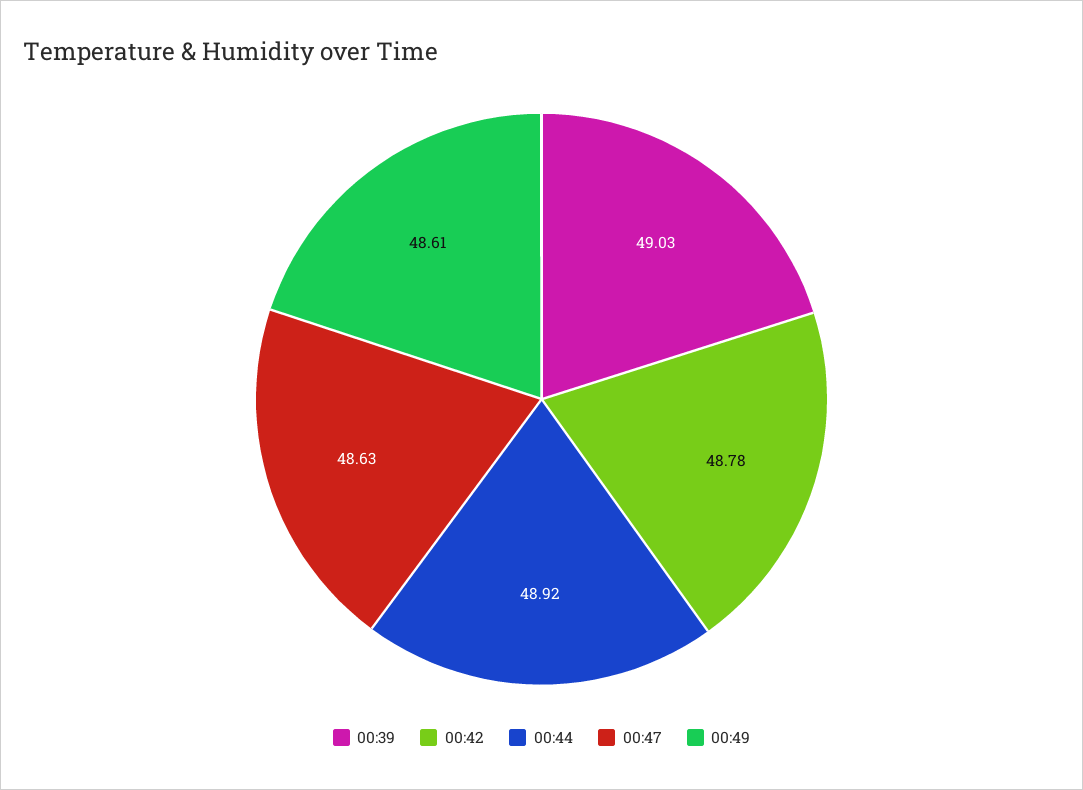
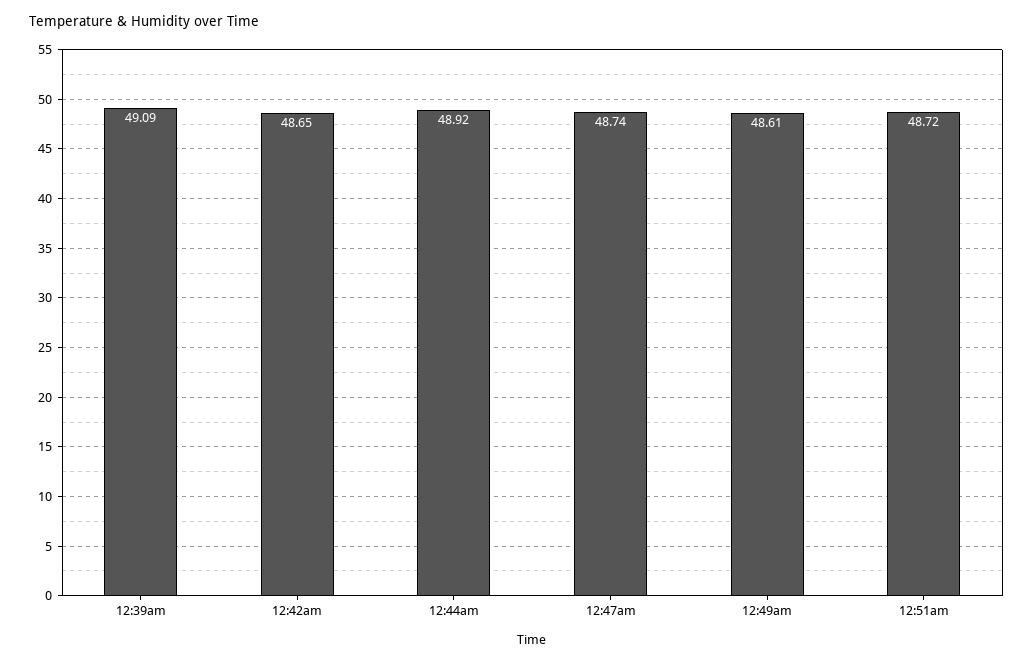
00:39: 49.03 -> 49.09
00:42: 48.78 -> 48.65
00:47: 48.63 -> 48.74
12:51am: none -> 48.72

